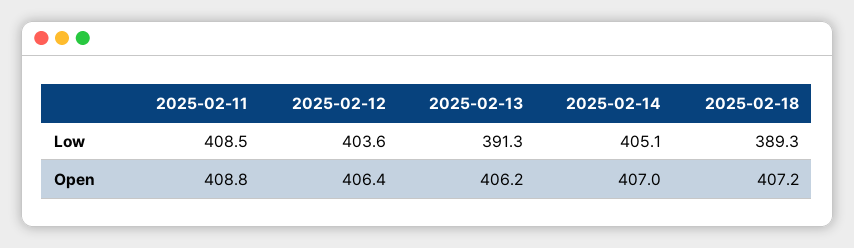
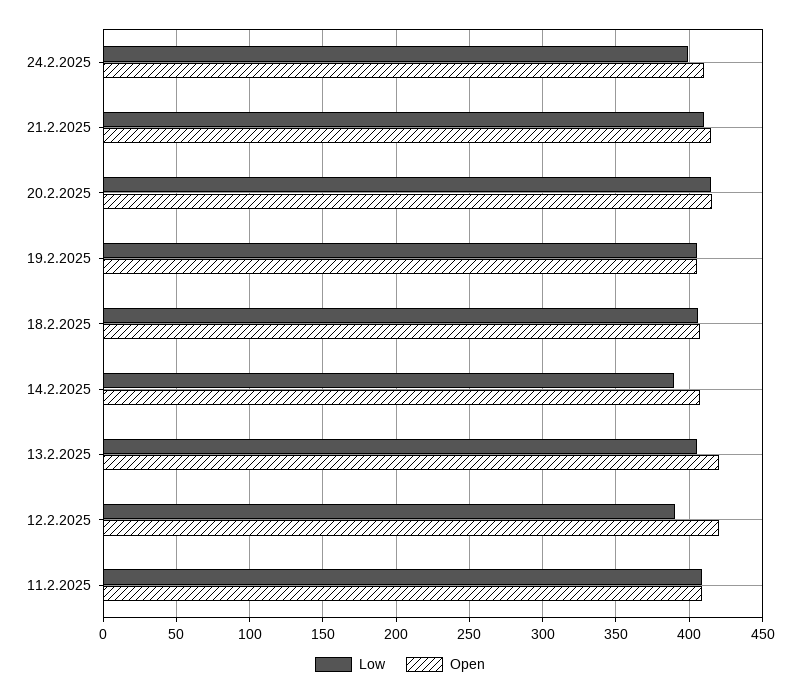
Low, 2025-02-12: 403.6 -> 390
Low, 2025-02-13: 391.3 -> 405
Low, 2025-02-14: 405.1 -> 390
Low, 2025-02-18: 389.3 -> 405
Open, 2025-02-12: 406.4 -> 420
Open, 2025-02-13: 406.2 -> 420
Low, 24.2.2025: none -> 400
Open, 24.2.2025: none -> 410
Low, 21.2.2025: none -> 410
Open, 21.2.2025: none -> 415
Low, 20.2.2025: none -> 415
Open, 20.2.2025: none -> 415
Low, 19.2.2025: none -> 405
Open, 19.2.2025: none -> 405

